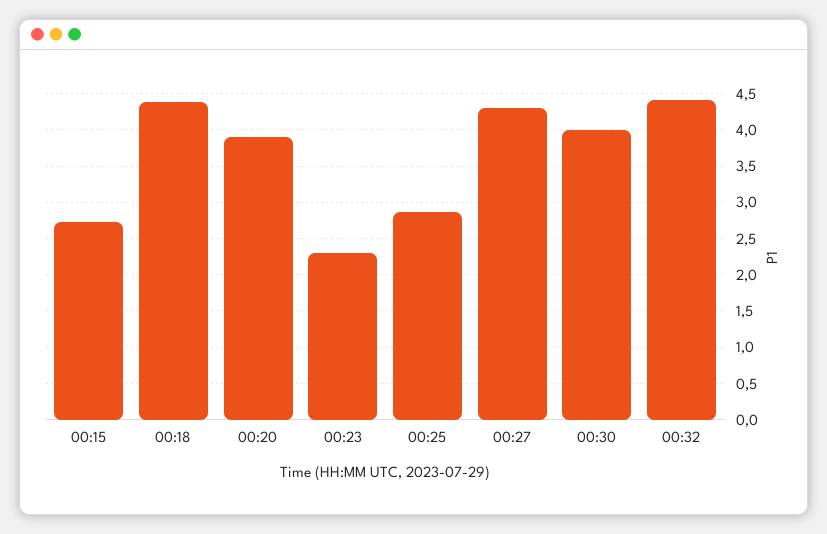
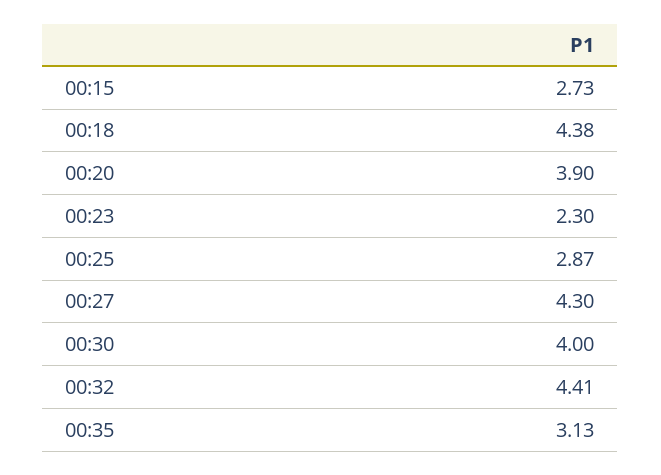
00:35: none -> 3.13

